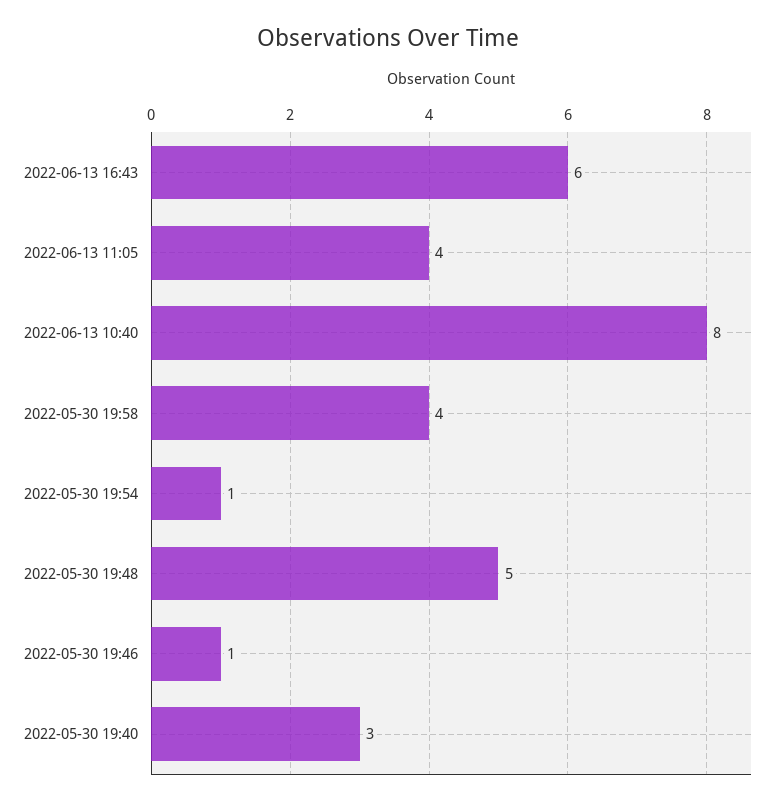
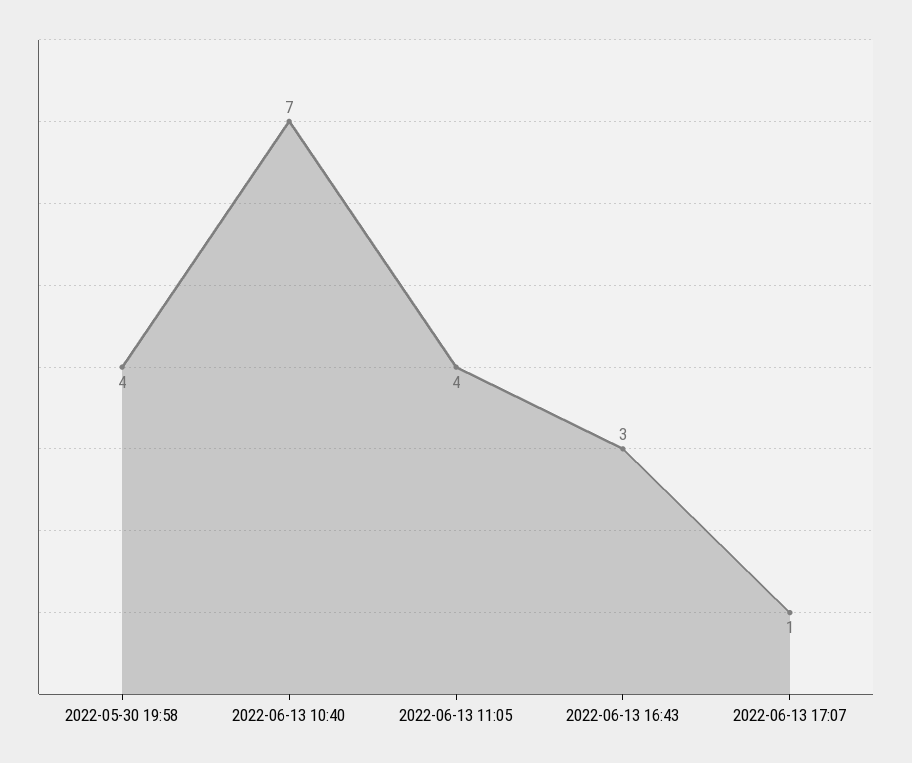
2022-06-13 16:43: 6 -> 3
2022-06-13 10:40: 8 -> 7
2022-05-30 19:54: 1 -> none
2022-05-30 19:48: 5 -> none
2022-05-30 19:46: 1 -> none
2022-05-30 19:40: 3 -> none
2022-06-13 17:07: none -> 1

